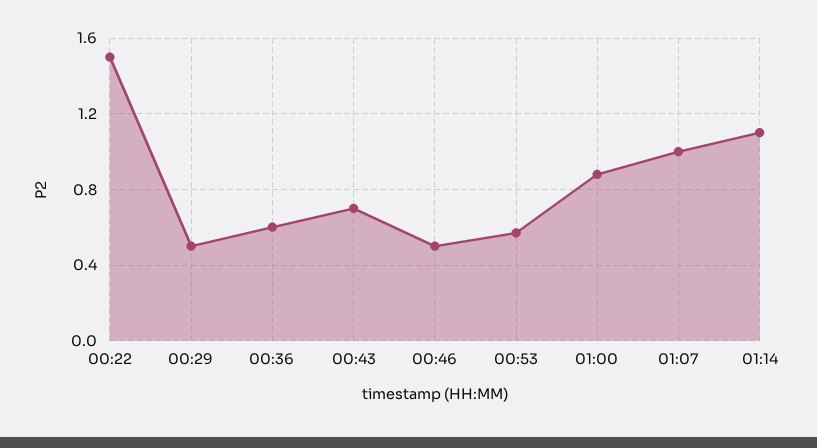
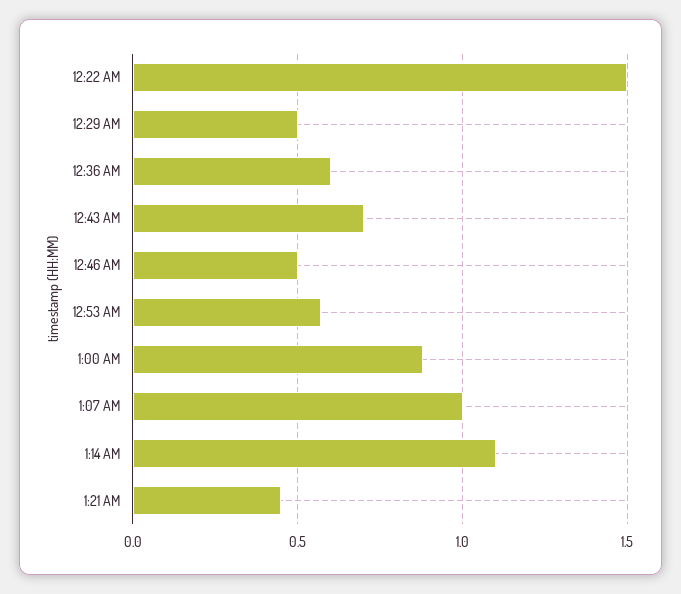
1:21 AM: none -> 0.45

